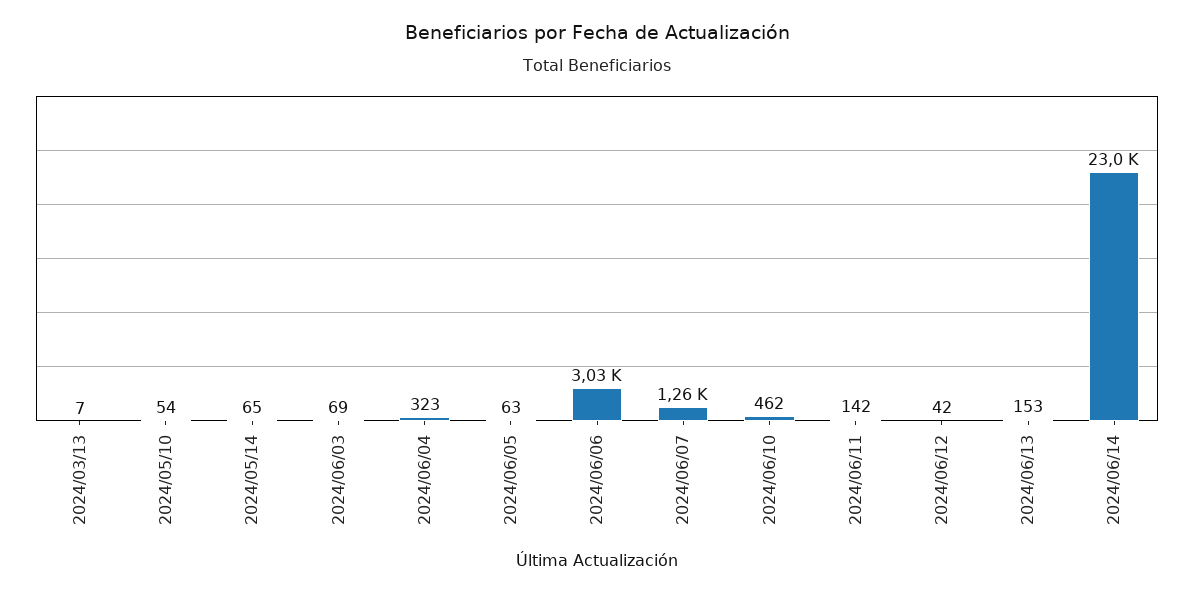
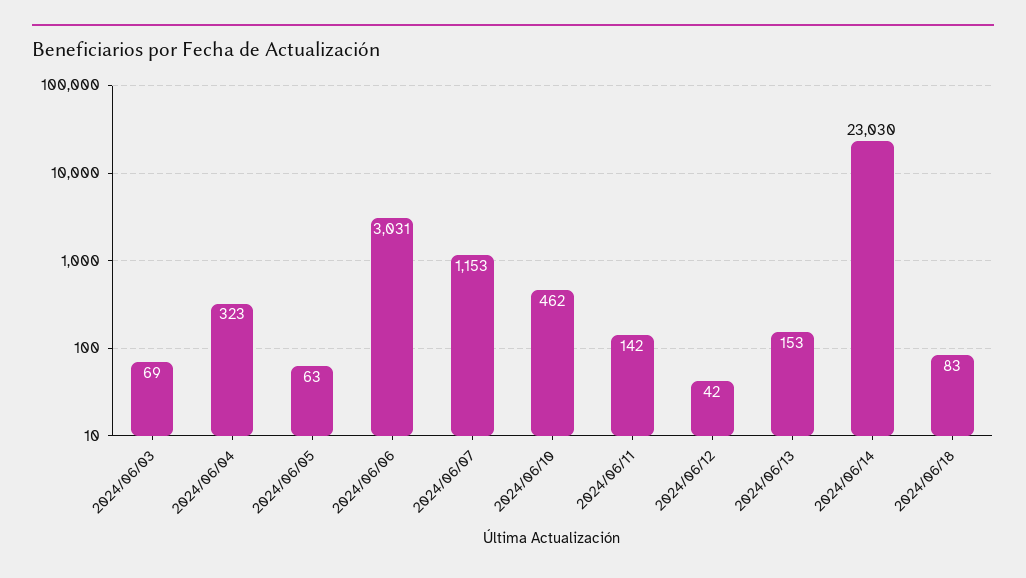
2024/03/13: 7 -> none
2024/05/10: 54 -> none
2024/05/14: 65 -> none
2024/06/07: 1260 -> 1153
2024/06/18: none -> 83

